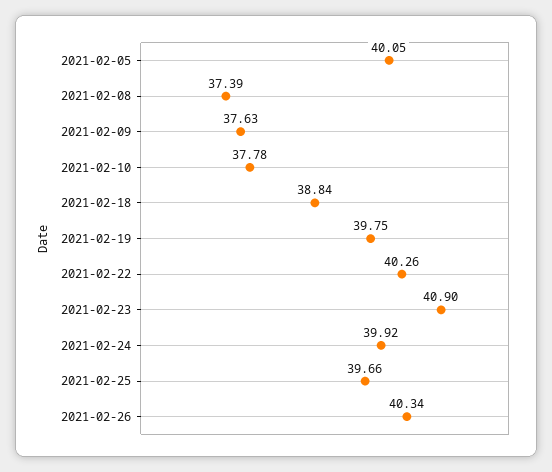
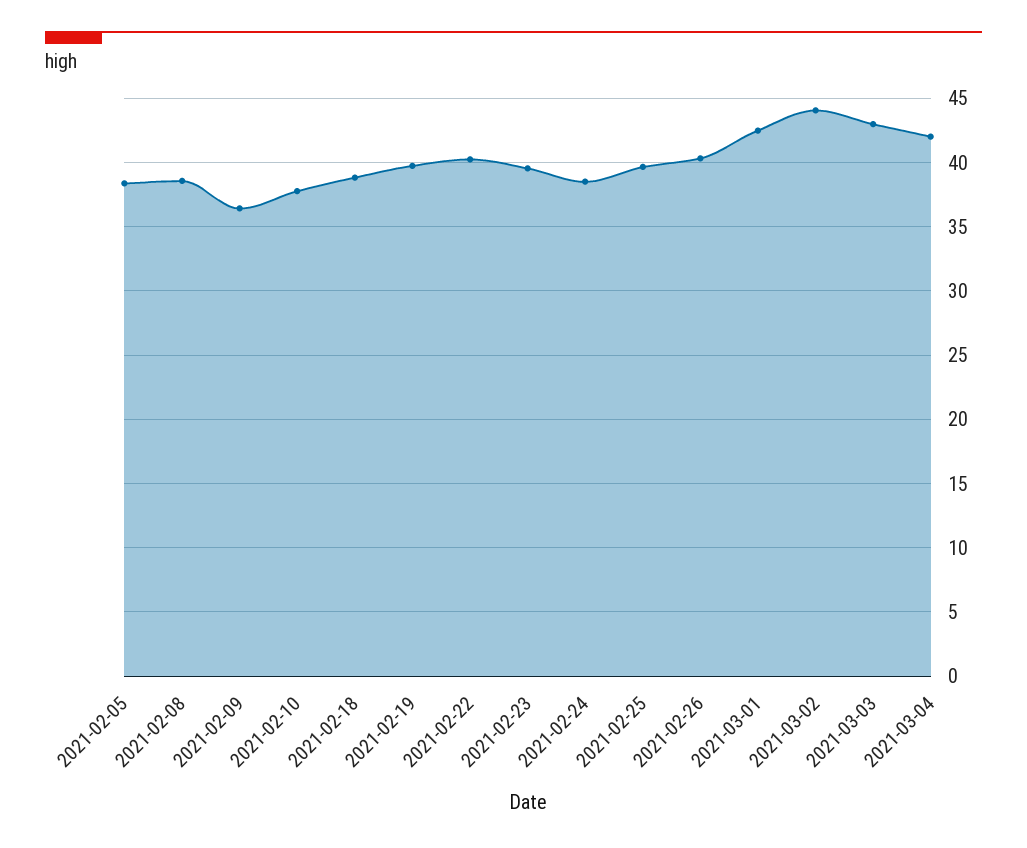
2021-02-05: 40.05 -> 38.5
2021-02-08: 37.39 -> 38.5
2021-02-09: 37.63 -> 36.5
2021-02-23: 40.9 -> 39.5
2021-02-24: 39.92 -> 38.5
2021-03-01: none -> 42.5
2021-03-02: none -> 44
2021-03-03: none -> 43
2021-03-04: none -> 42

